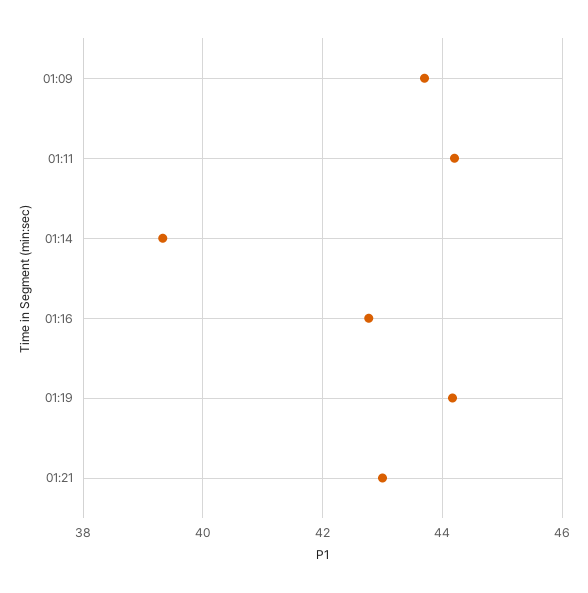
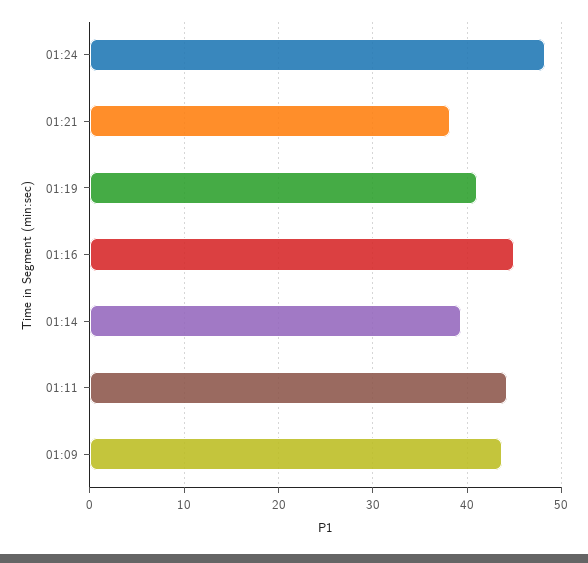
01:16: 42.8 -> 45
01:19: 44.2 -> 41
01:21: 43 -> 38
01:24: none -> 48

